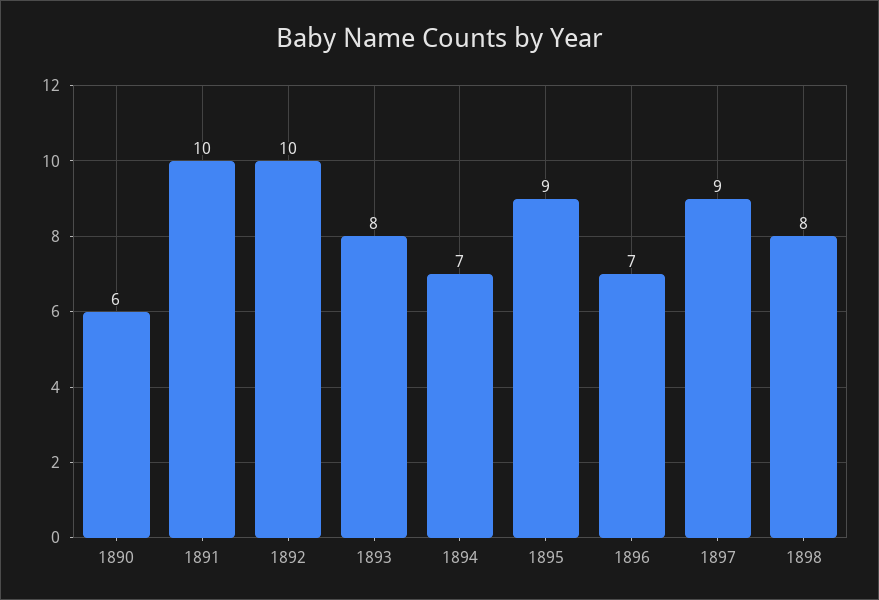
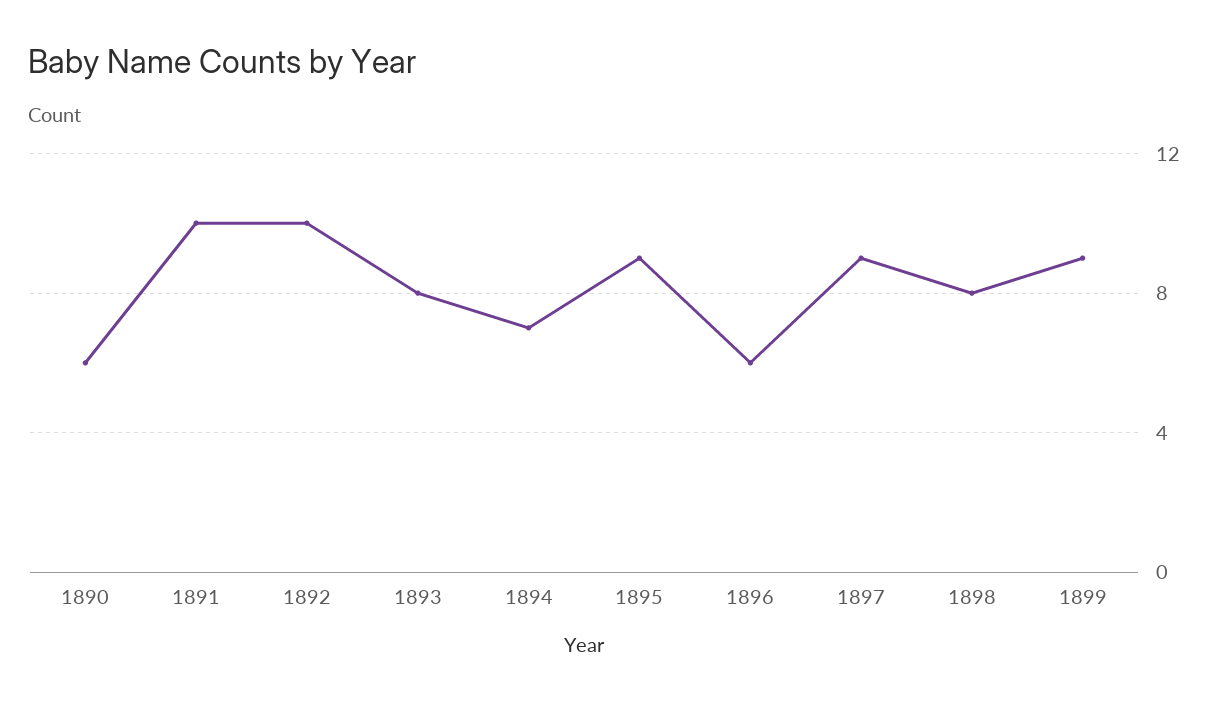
1896: 7 -> 6
1899: none -> 9

